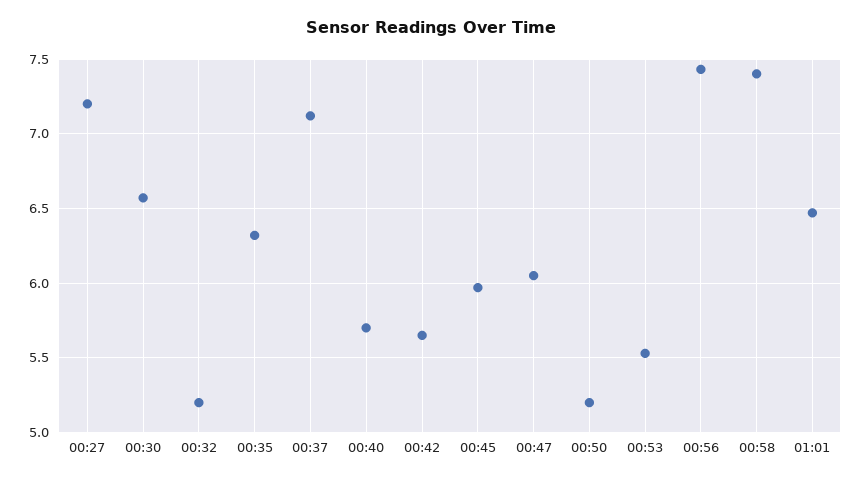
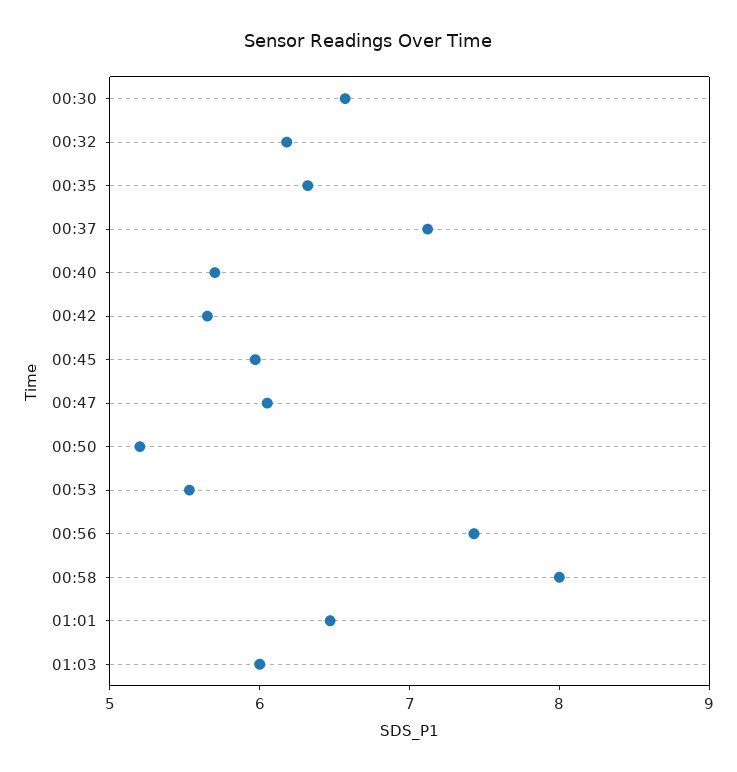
00:27: 7.2 -> none
00:32: 5.2 -> 6.2
00:58: 7.4 -> 8
01:03: none -> 6

